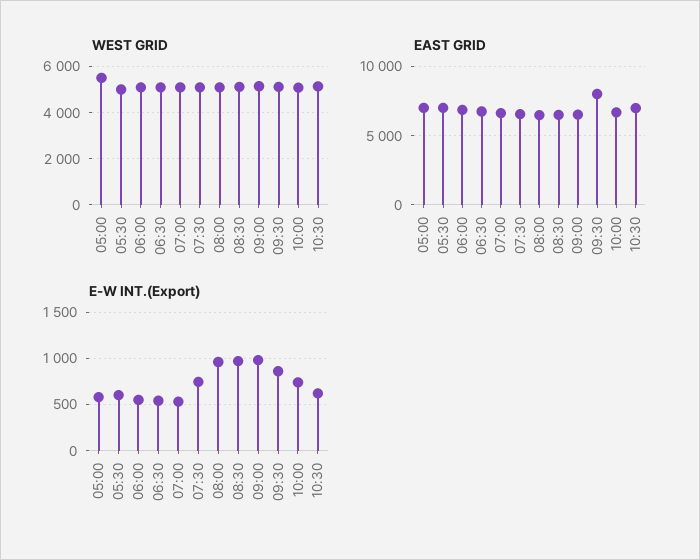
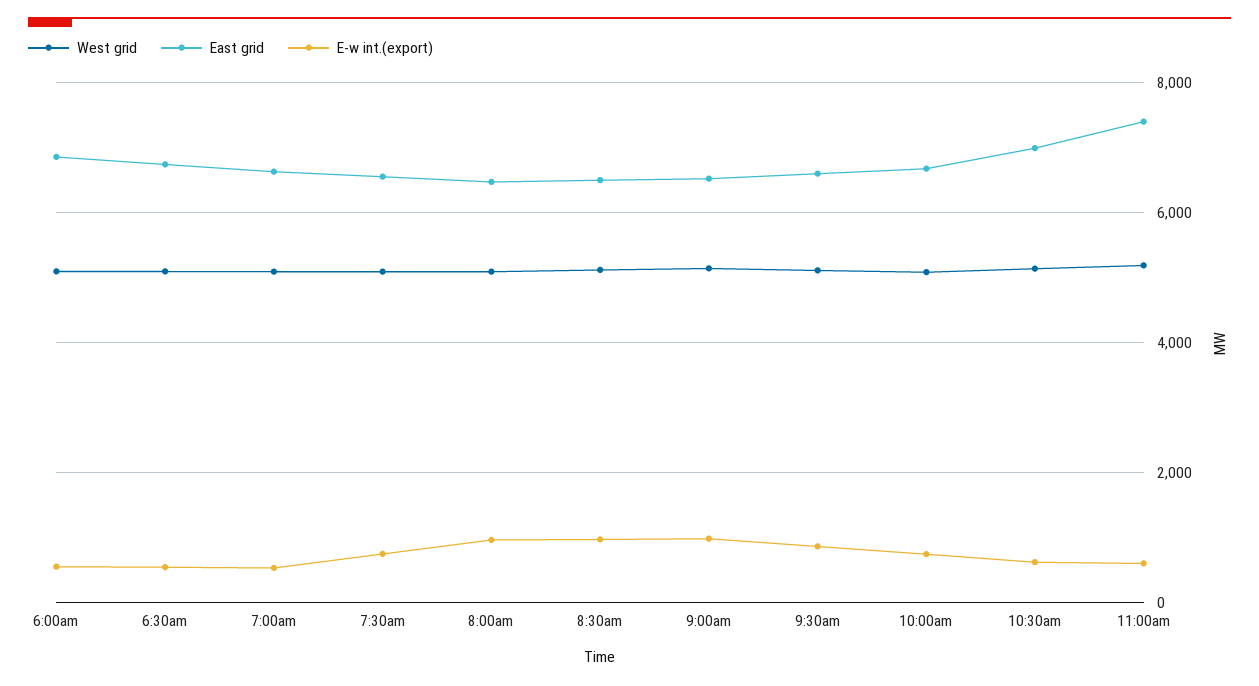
WEST GRID, 05:00: 5500 -> none
WEST GRID, 05:30: 5000 -> none
EAST GRID, 05:00: 7000 -> none
EAST GRID, 05:30: 7000 -> none
EAST GRID, 09:30: 8000 -> 6600
E-W INT.(Export), 05:00: 600 -> none
E-W INT.(Export), 05:30: 600 -> none
WEST GRID, 11:00am: none -> 5200
EAST GRID, 11:00am: none -> 7400
E-W INT.(Export), 11:00am: none -> 600

